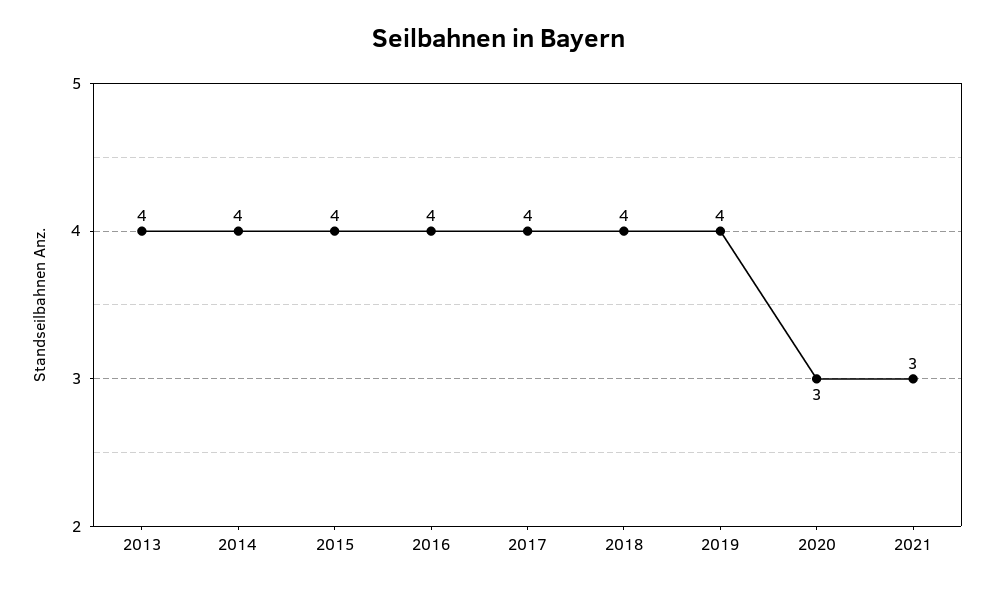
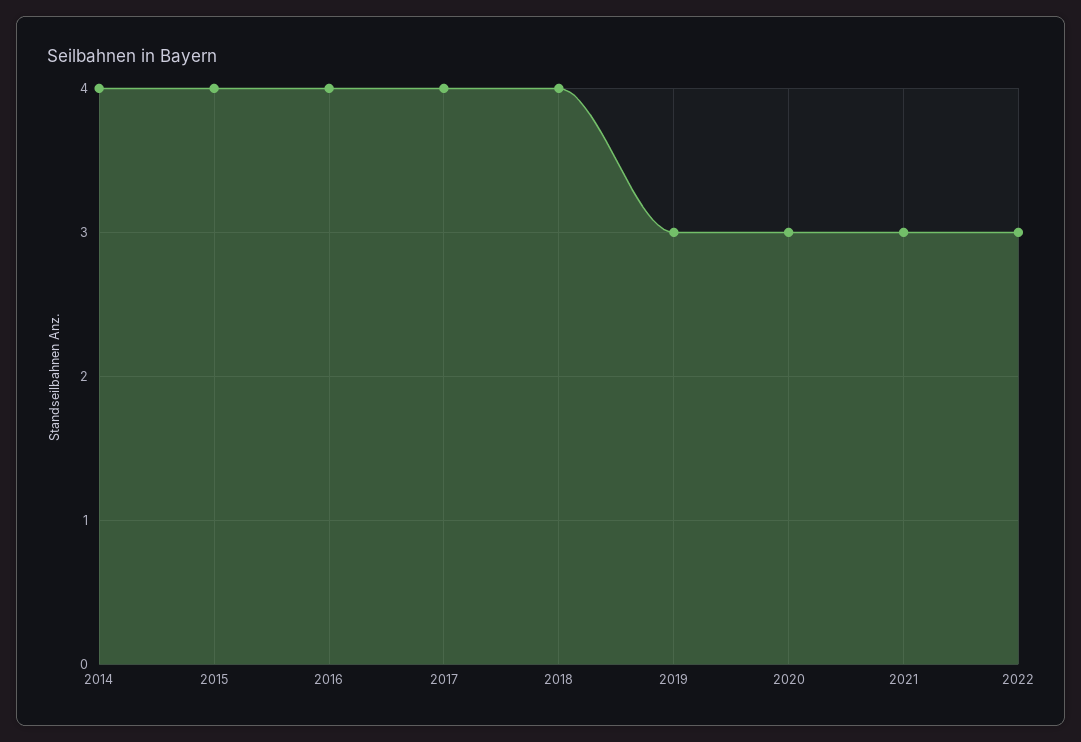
2013: 4 -> none
2019: 4 -> 3
2022: none -> 3

